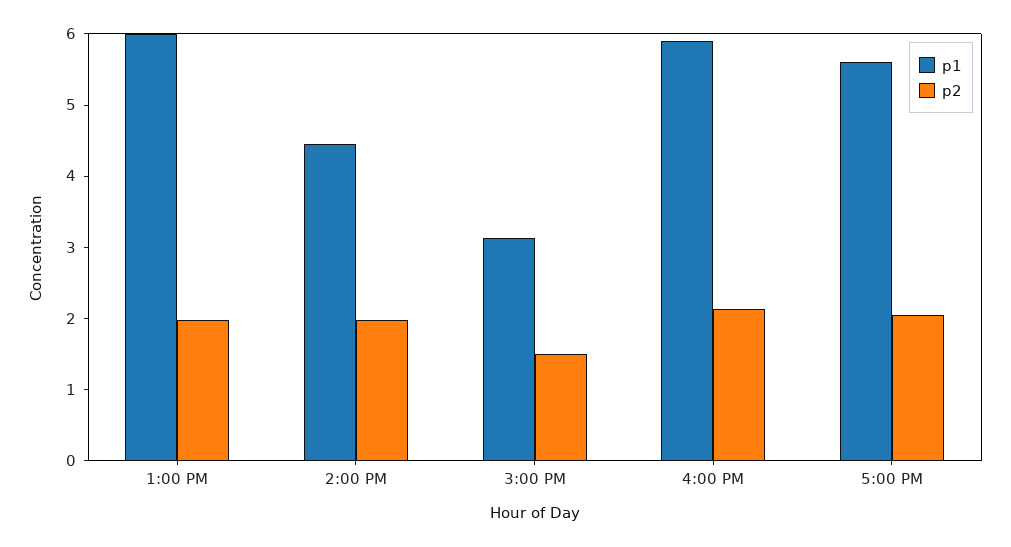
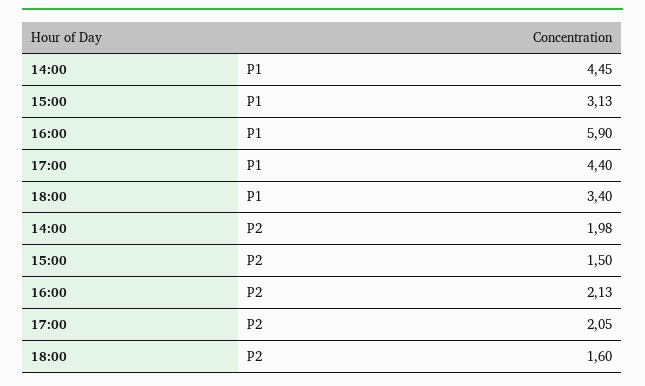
p1, 1:00 PM: 6 -> none
p2, 1:00 PM: 2 -> none
p1, 5:00 PM: 5.6 -> 4.4
p1, 18:00: none -> 3.4
p2, 18:00: none -> 1.6

